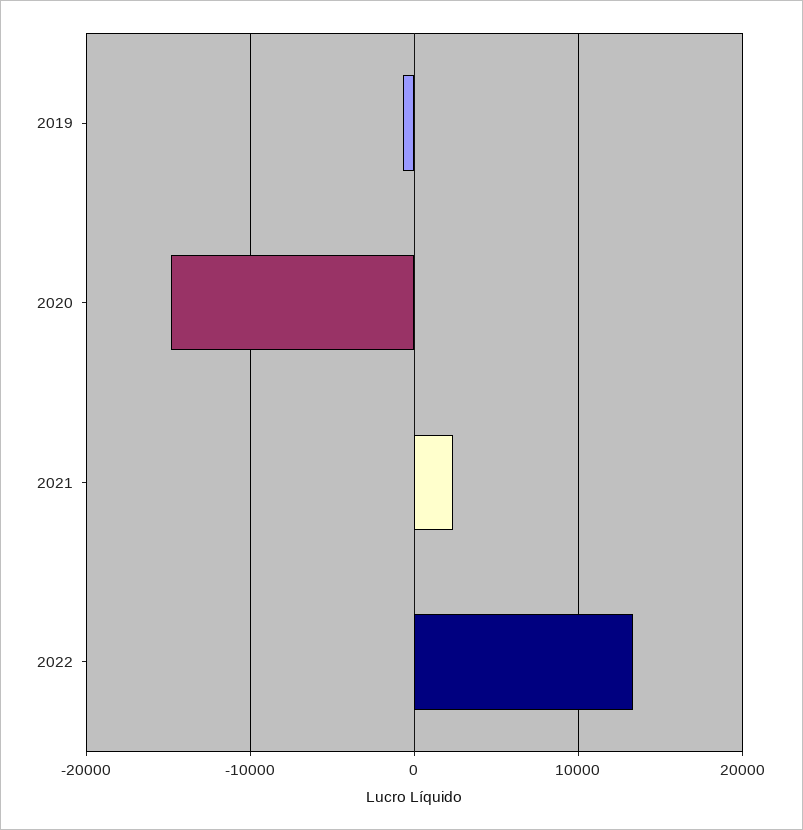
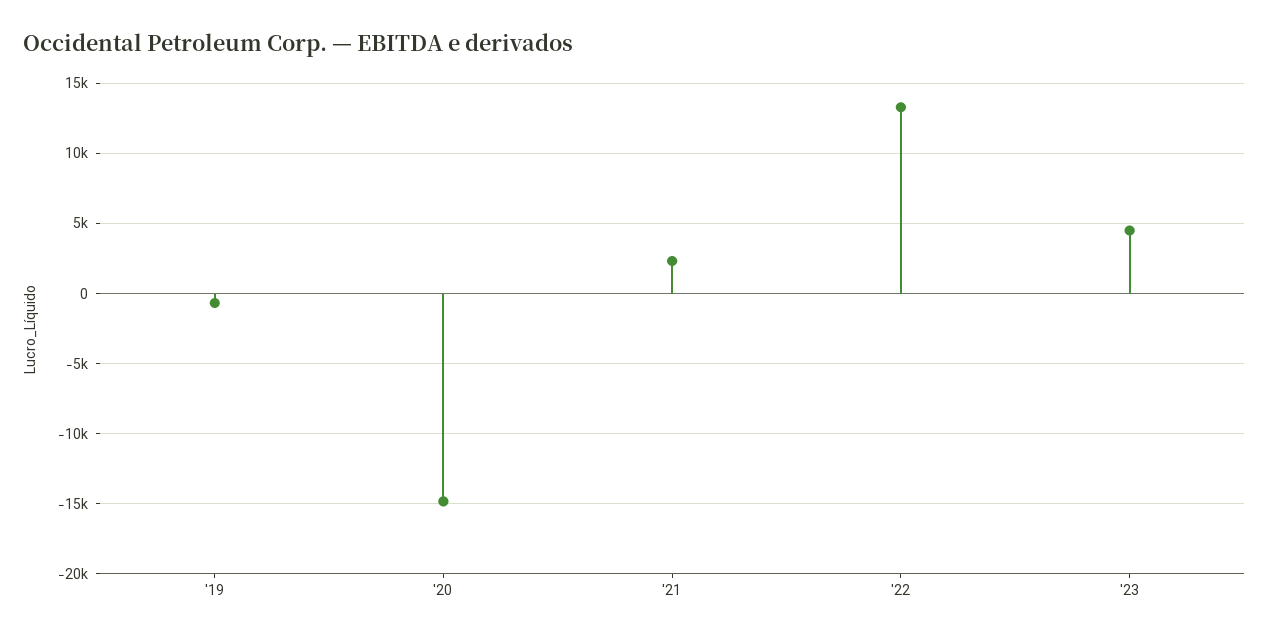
'23: none -> 4500

